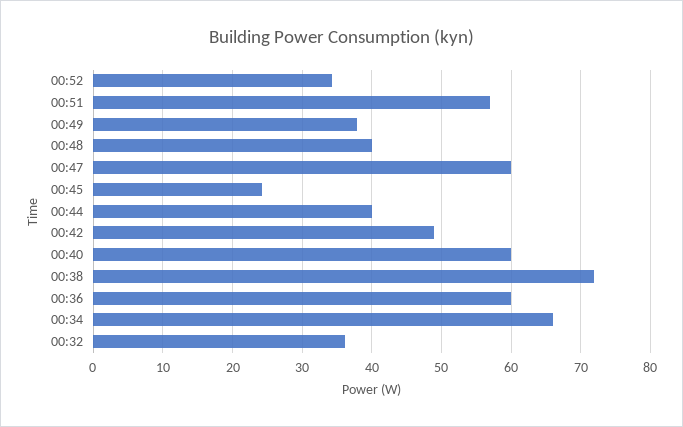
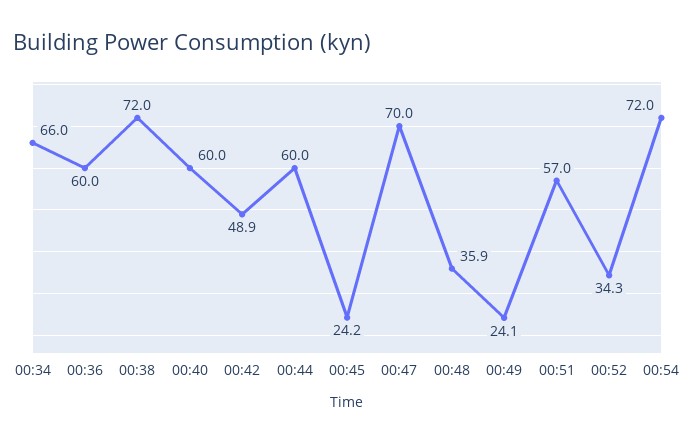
00:49: 38 -> 24.1
00:48: 40 -> 35.9
00:47: 60 -> 70
00:44: 40 -> 60
00:32: 36 -> none
00:54: none -> 72

